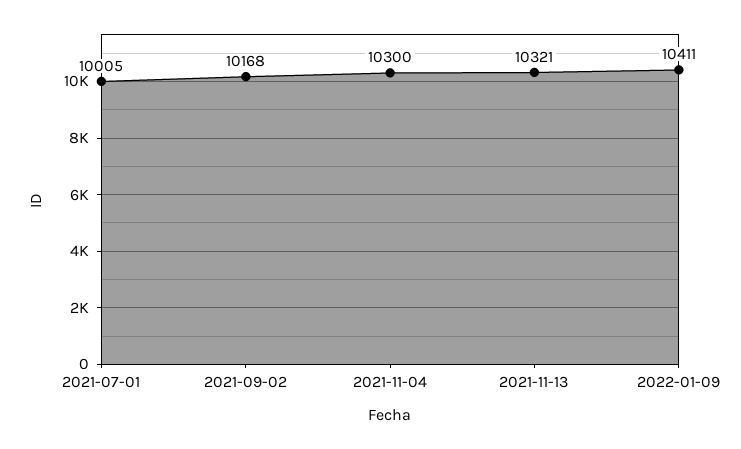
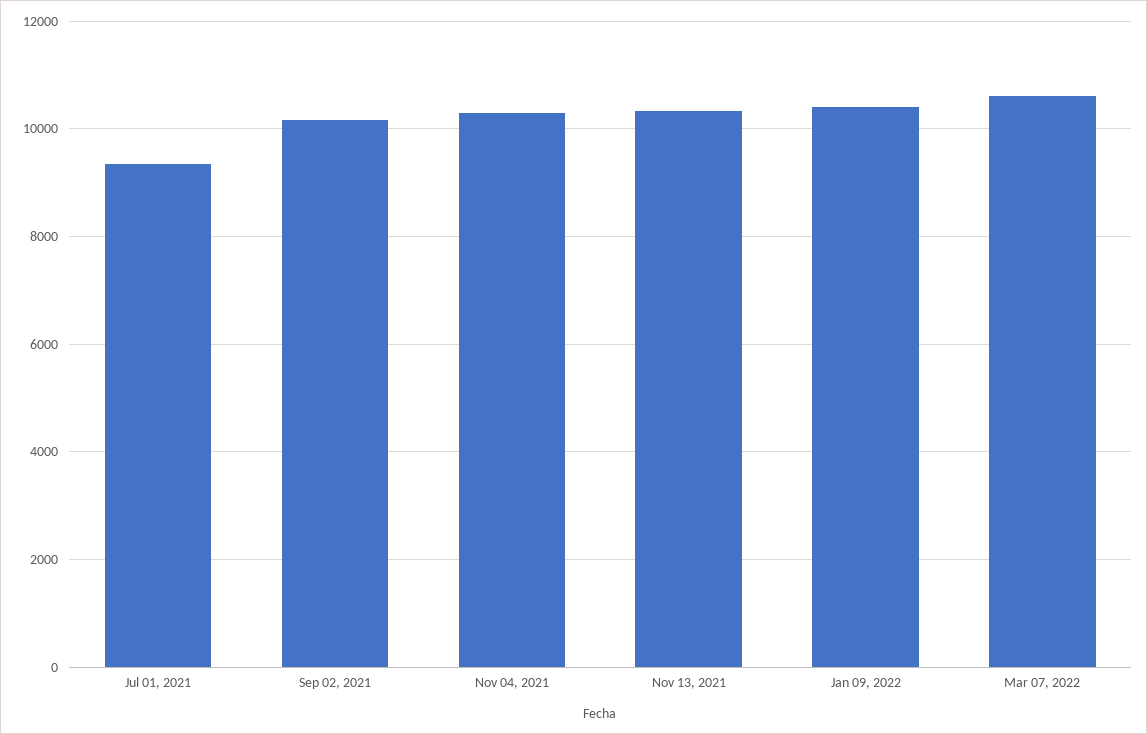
2021-07-01: 10005 -> 9400
Mar 07, 2022: none -> 10600

